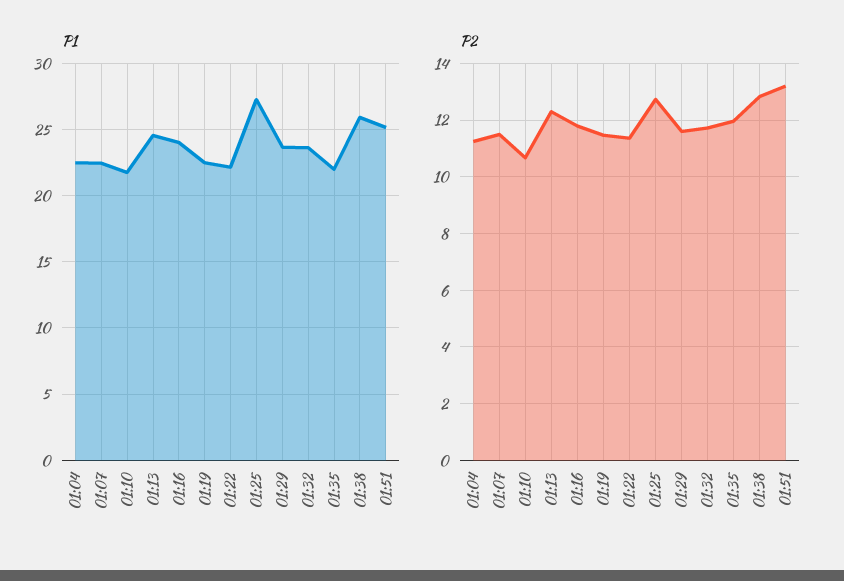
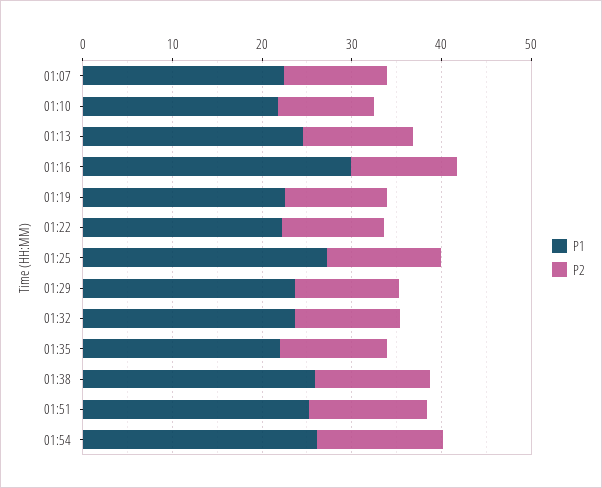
P1, 01:04: 22.5 -> none
P1, 01:16: 24 -> 30
P2, 01:04: 11.25 -> none
P1, 01:54: none -> 26
P2, 01:54: none -> 14

